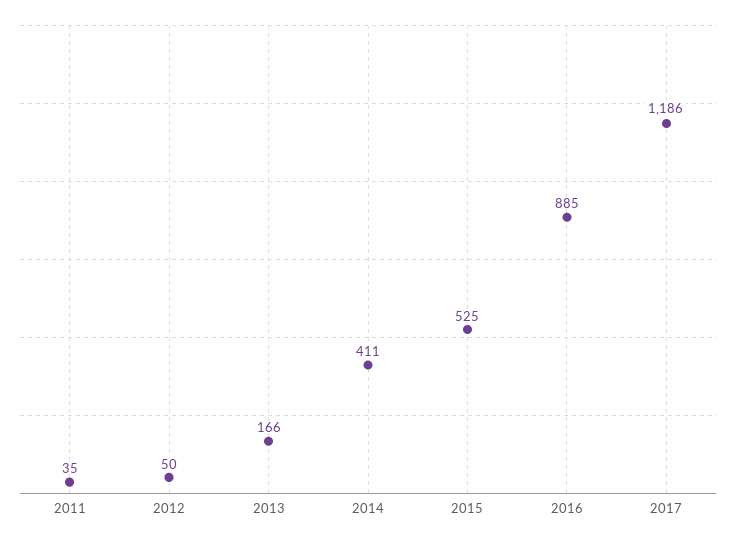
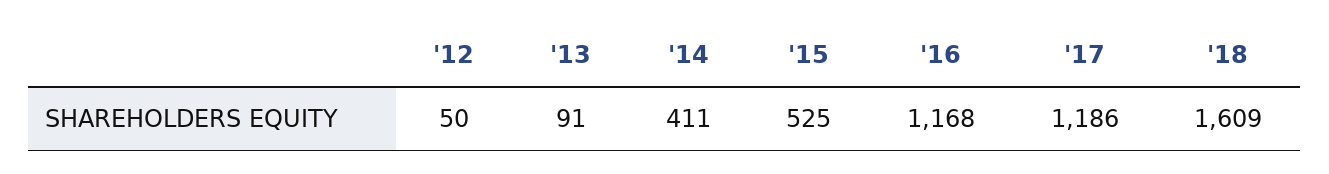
2011: 35 -> none
2013: 166 -> 91
2016: 885 -> 1168
'18: none -> 1609

